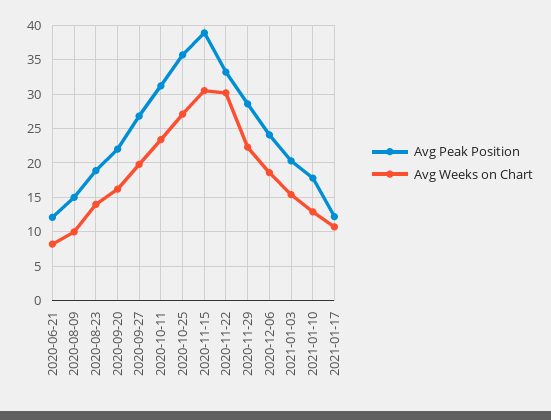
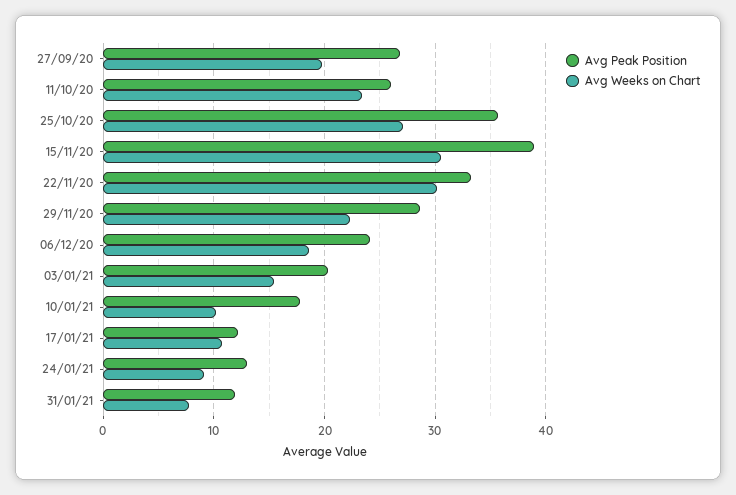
Avg Peak Position, 2020-06-21: 12 -> none
Avg Weeks on Chart, 2020-06-21: 8 -> none
Avg Peak Position, 2020-08-09: 15 -> none
Avg Weeks on Chart, 2020-08-09: 10 -> none
Avg Peak Position, 2020-08-23: 19 -> none
Avg Weeks on Chart, 2020-08-23: 14 -> none
Avg Peak Position, 2020-09-20: 22 -> none
Avg Weeks on Chart, 2020-09-20: 16 -> none
Avg Peak Position, 2020-10-11: 31 -> 26
Avg Weeks on Chart, 2021-01-10: 13 -> 10
Avg Peak Position, 24/01/21: none -> 13
Avg Weeks on Chart, 24/01/21: none -> 9
Avg Peak Position, 31/01/21: none -> 12
Avg Weeks on Chart, 31/01/21: none -> 8

